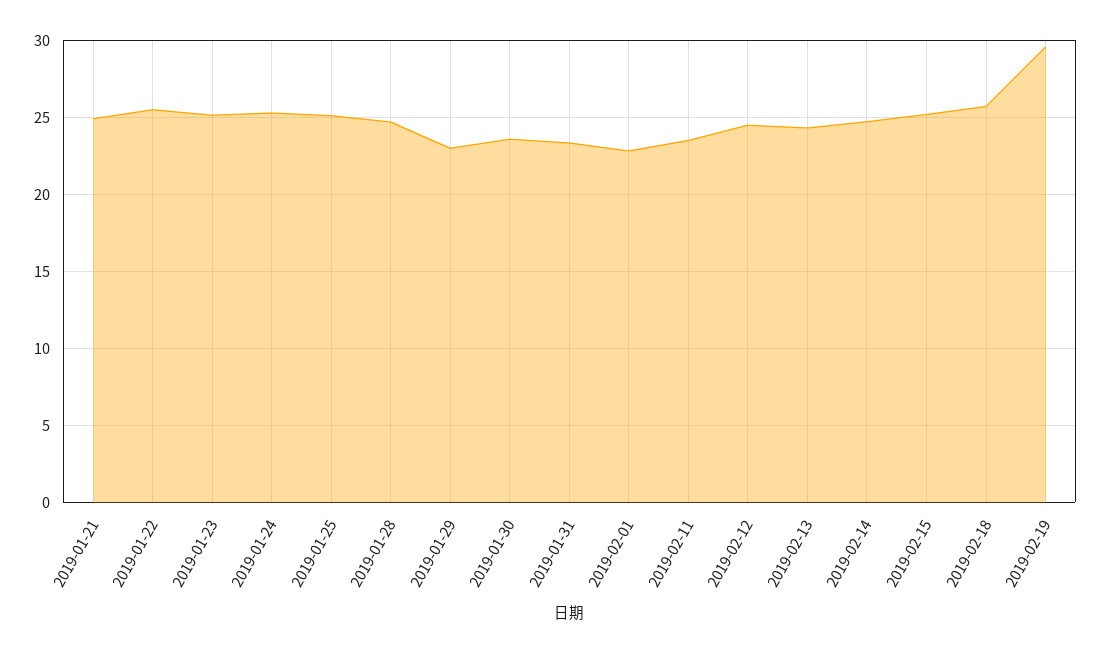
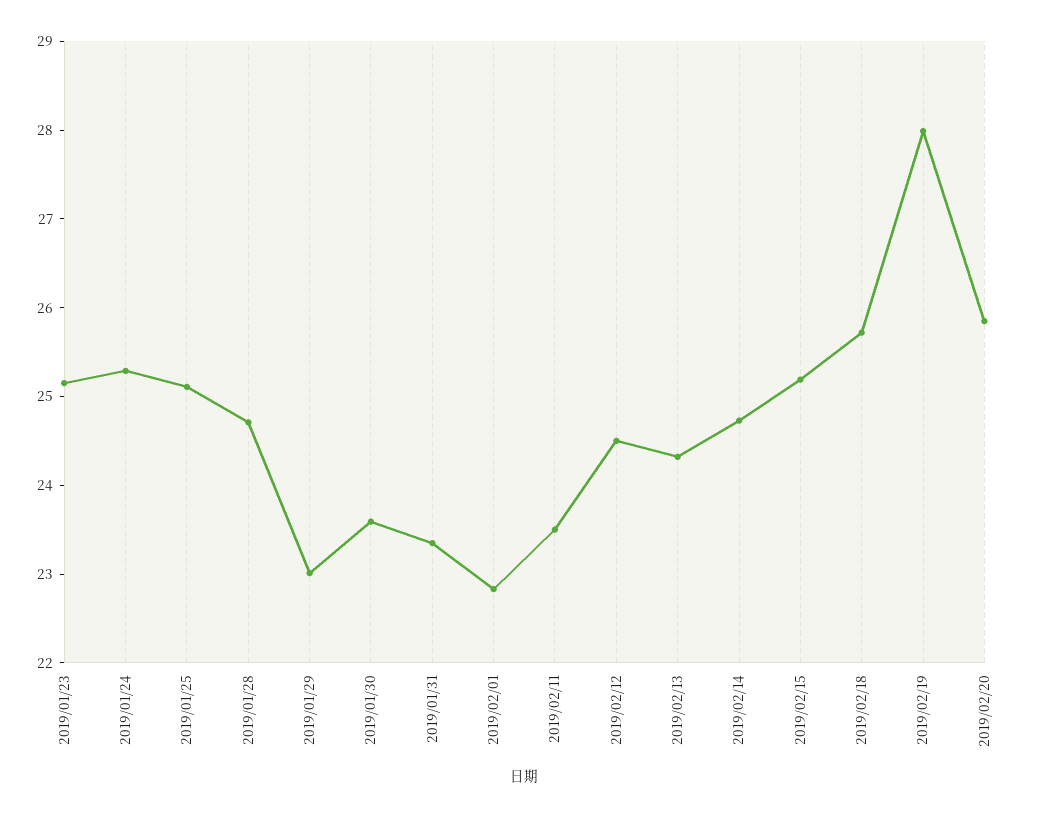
2019-01-21: 25 -> none
2019-01-22: 25.5 -> none
2019-02-19: 29.5 -> 28
2019/02/20: none -> 25.8

